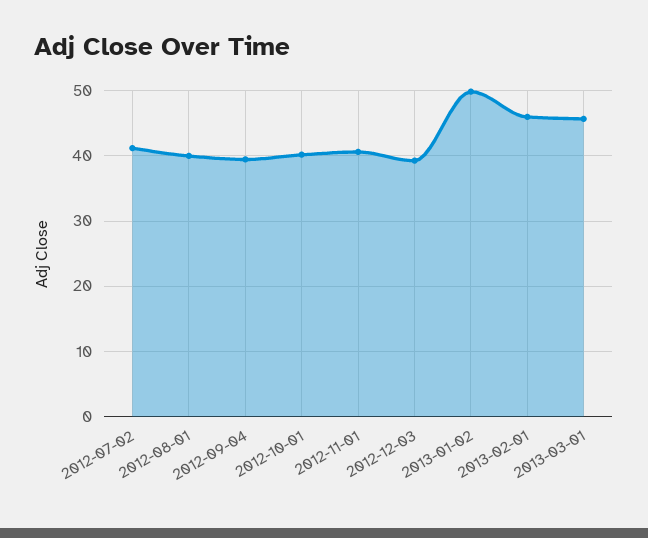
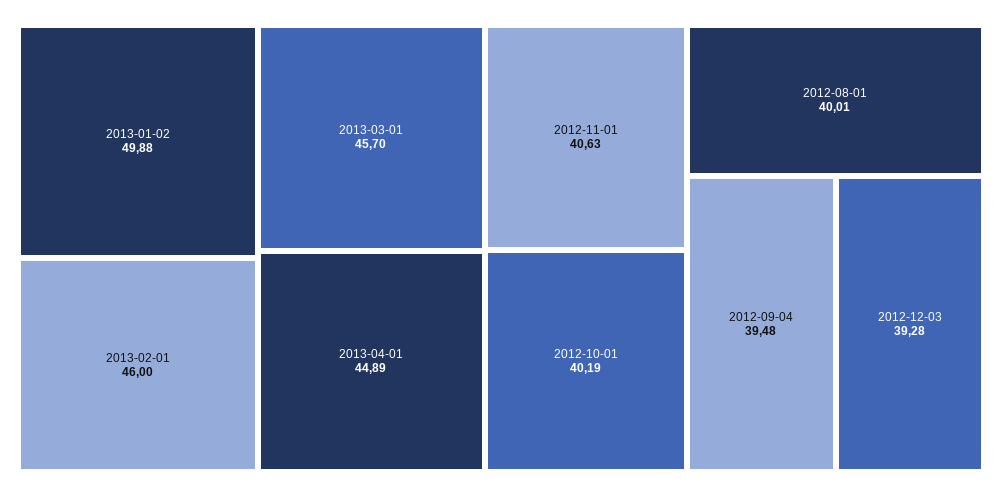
2012-07-02: 41 -> none
2013-04-01: none -> 44.89

